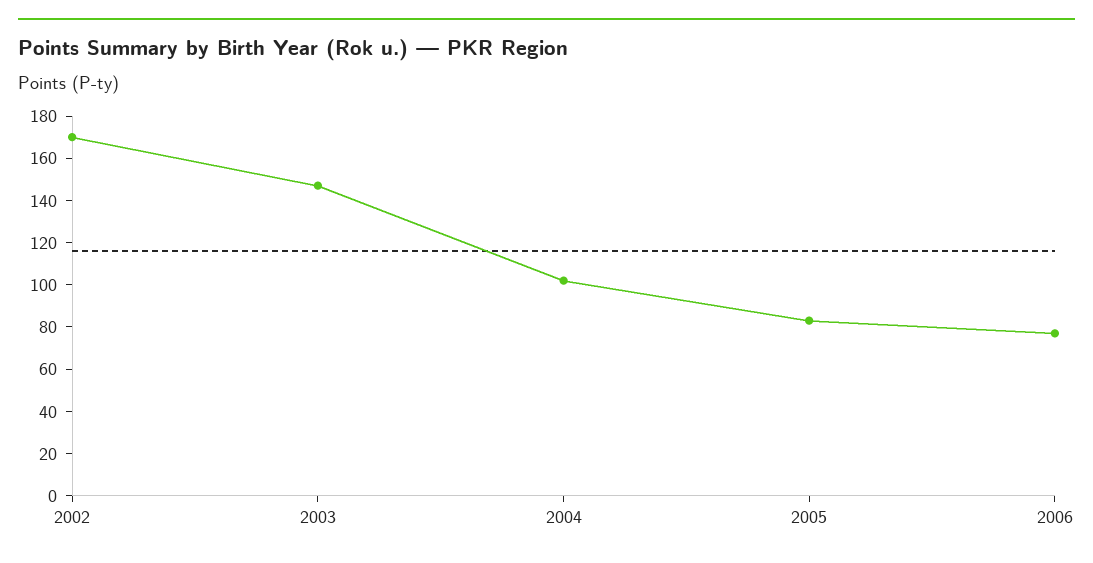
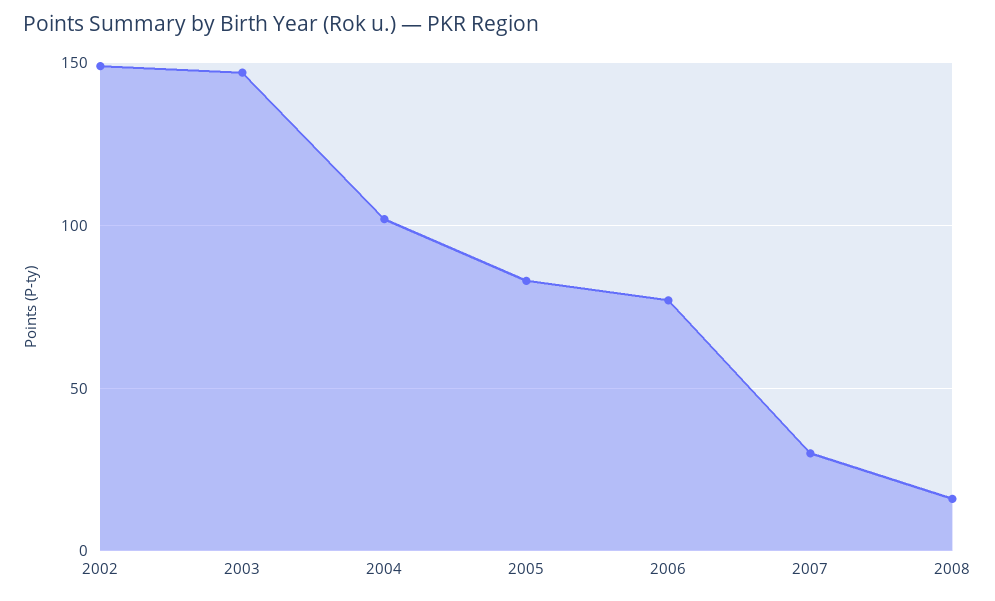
2002: 170 -> 150
2007: none -> 30
2008: none -> 15

